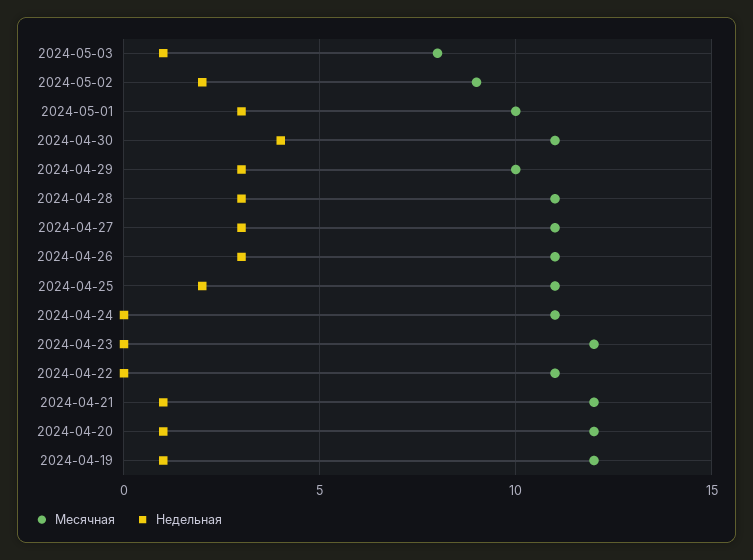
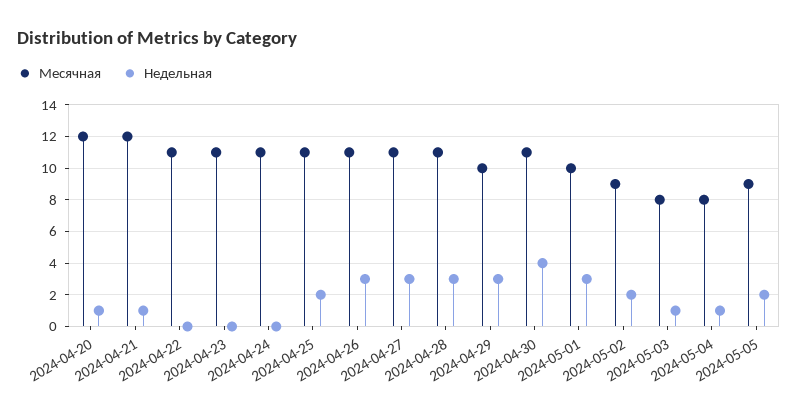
Месячная, 2024-04-23: 12 -> 11
Месячная, 2024-04-19: 12 -> none
Недельная, 2024-04-19: 1 -> none
Месячная, 2024-05-04: none -> 8
Недельная, 2024-05-04: none -> 1
Месячная, 2024-05-05: none -> 9
Недельная, 2024-05-05: none -> 2

